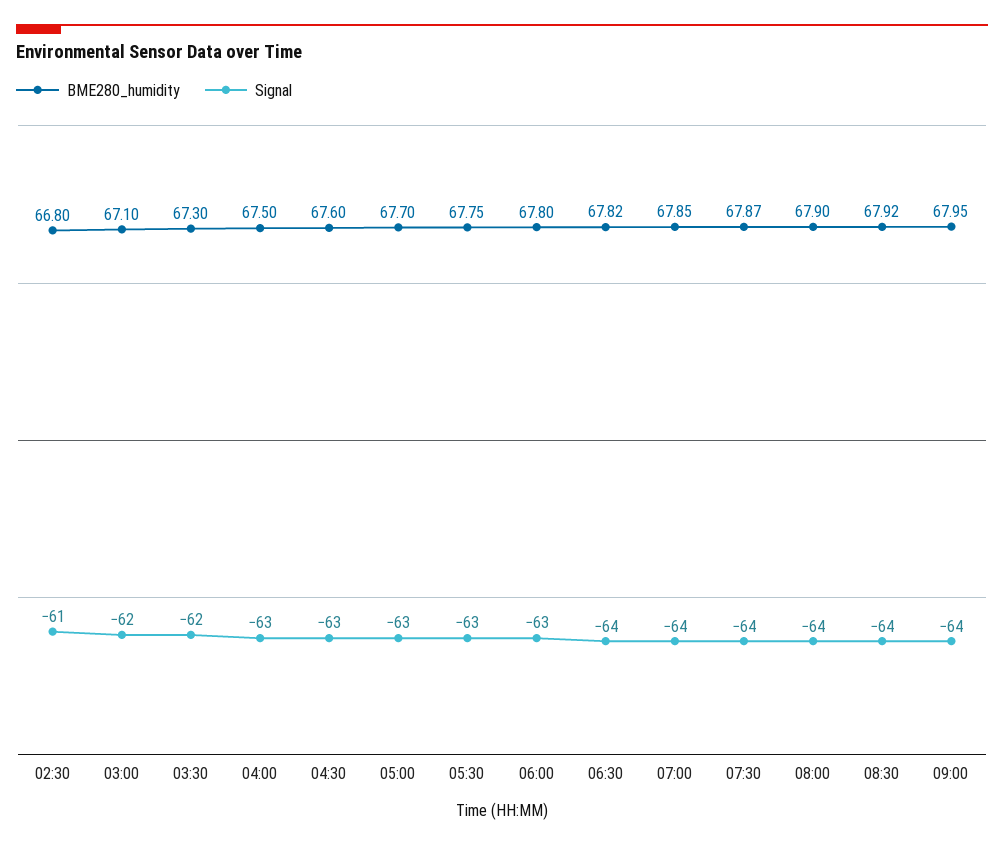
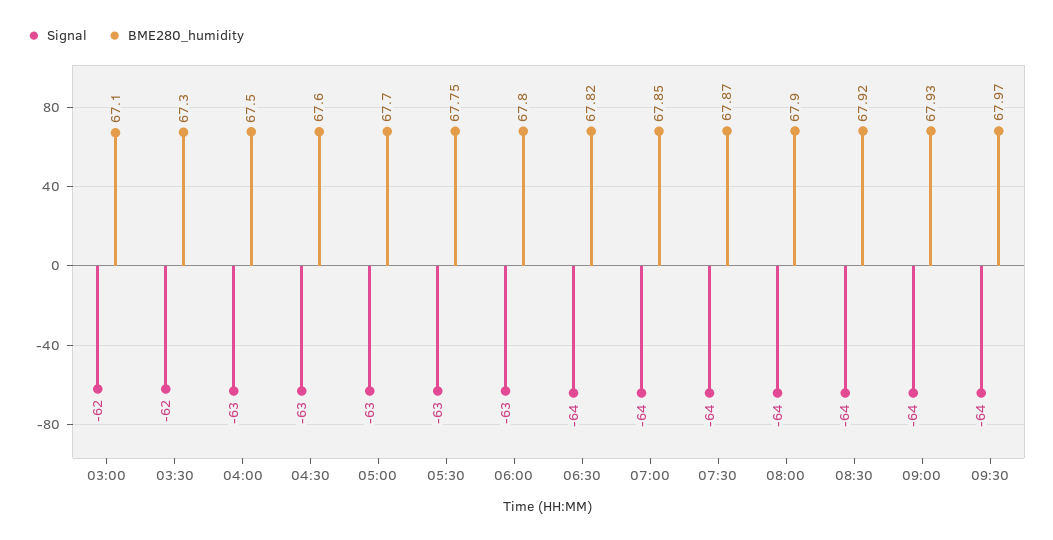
BME280_humidity, 02:30: 66.8 -> none
Signal, 02:30: -61 -> none
BME280_humidity, 09:00: 67.95 -> 67.93
Signal, 09:30: none -> -64
BME280_humidity, 09:30: none -> 67.97

